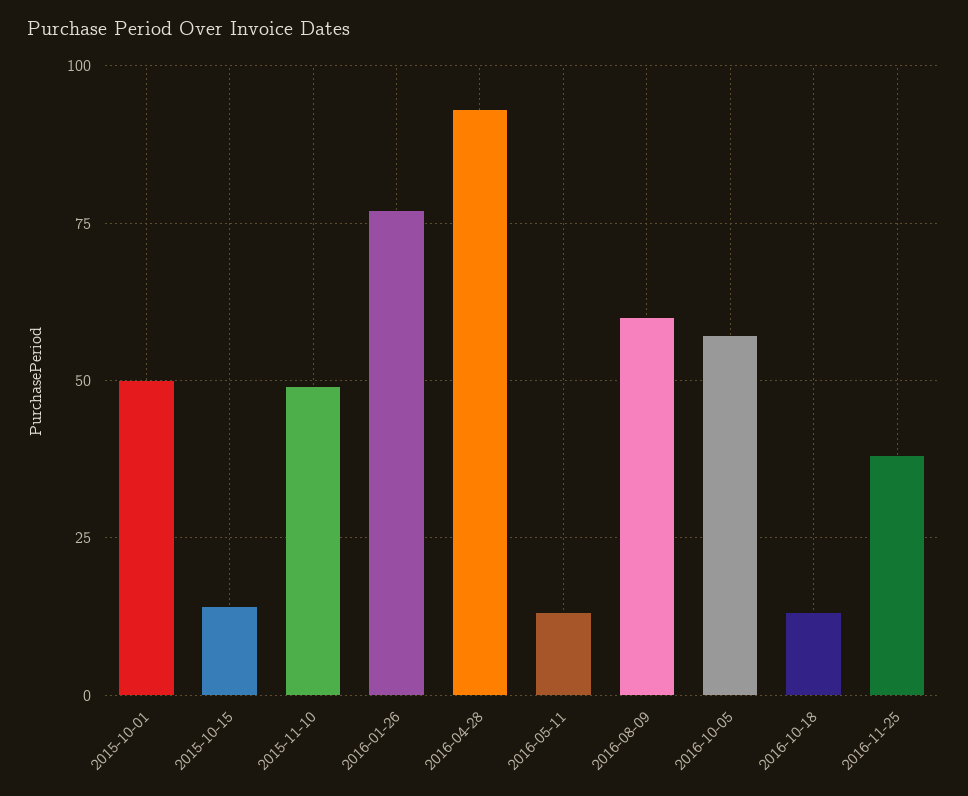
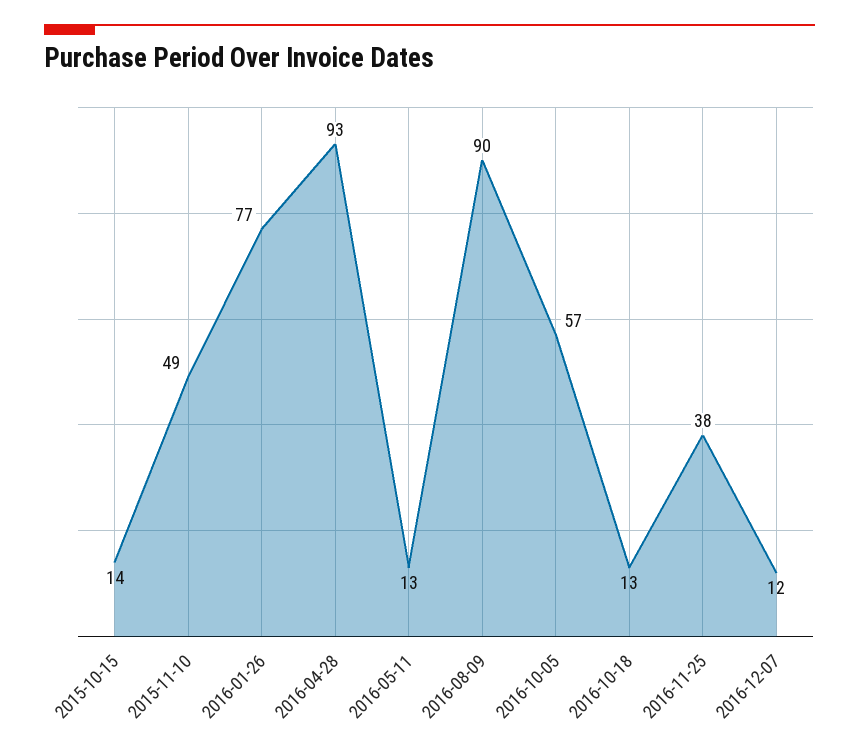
2015-10-01: 50 -> none
2016-08-09: 60 -> 90
2016-12-07: none -> 12

